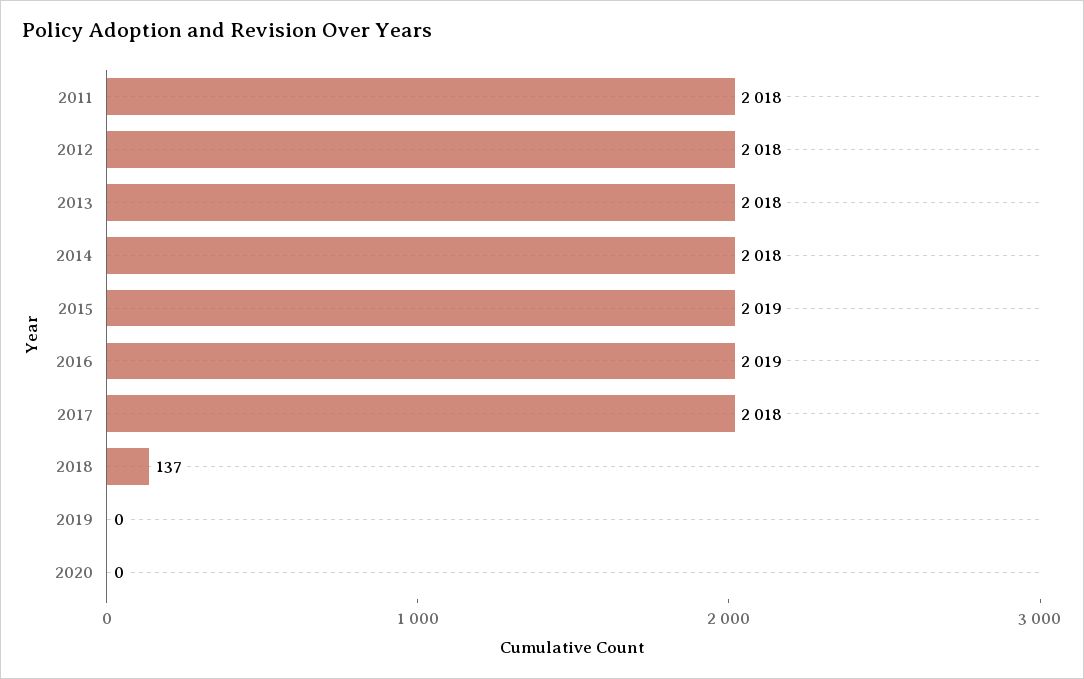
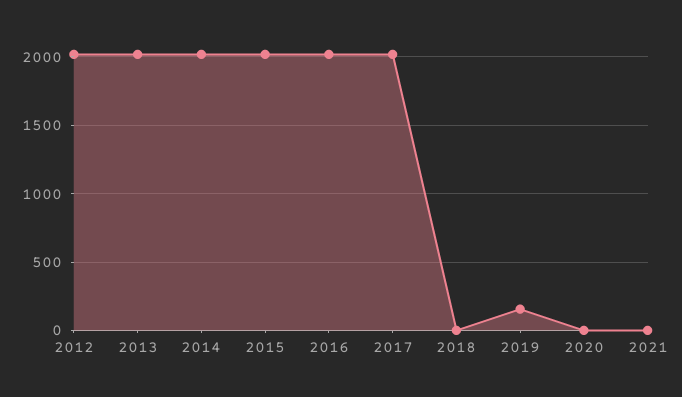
2011: 2018 -> none
2018: 137 -> 0
2019: 0 -> 150
2021: none -> 0

